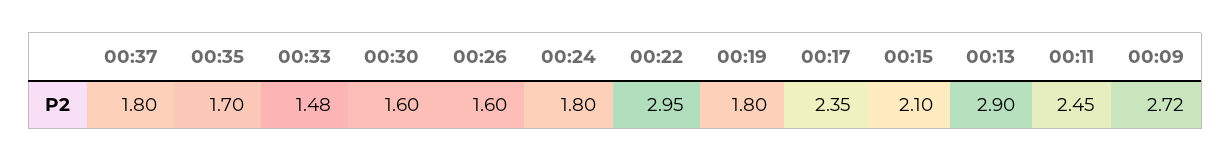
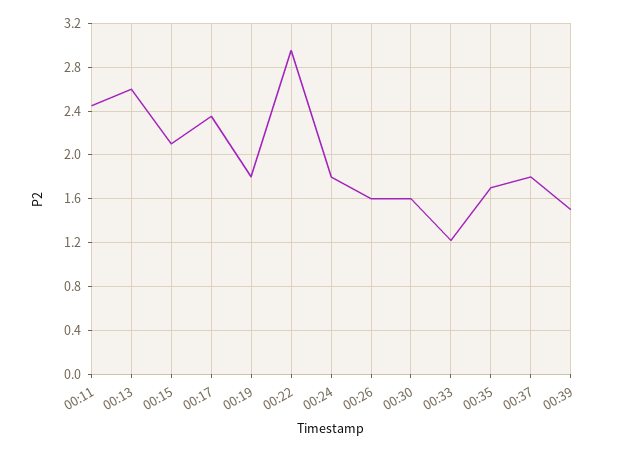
00:33: 1.48 -> 1.2
00:13: 2.9 -> 2.6
00:09: 2.72 -> none
00:39: none -> 1.5

